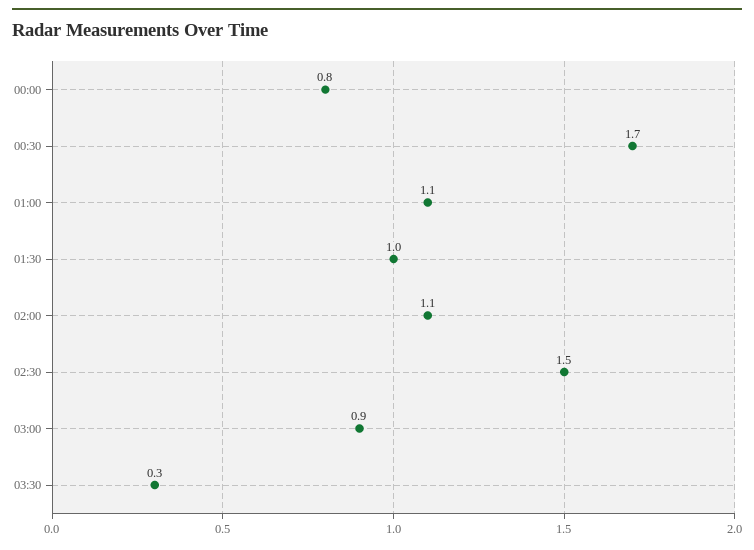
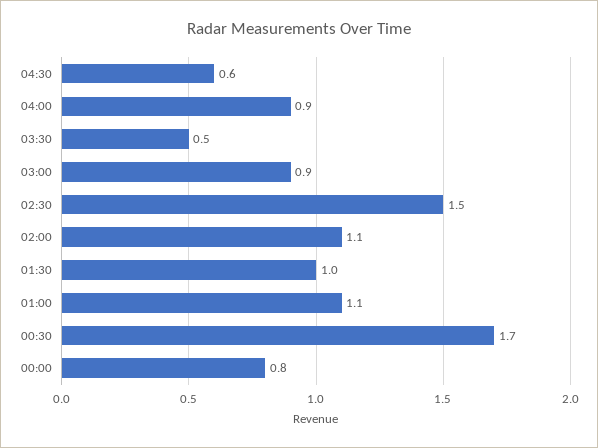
03:30: 0.3 -> 0.5
04:30: none -> 0.6
04:00: none -> 0.9

